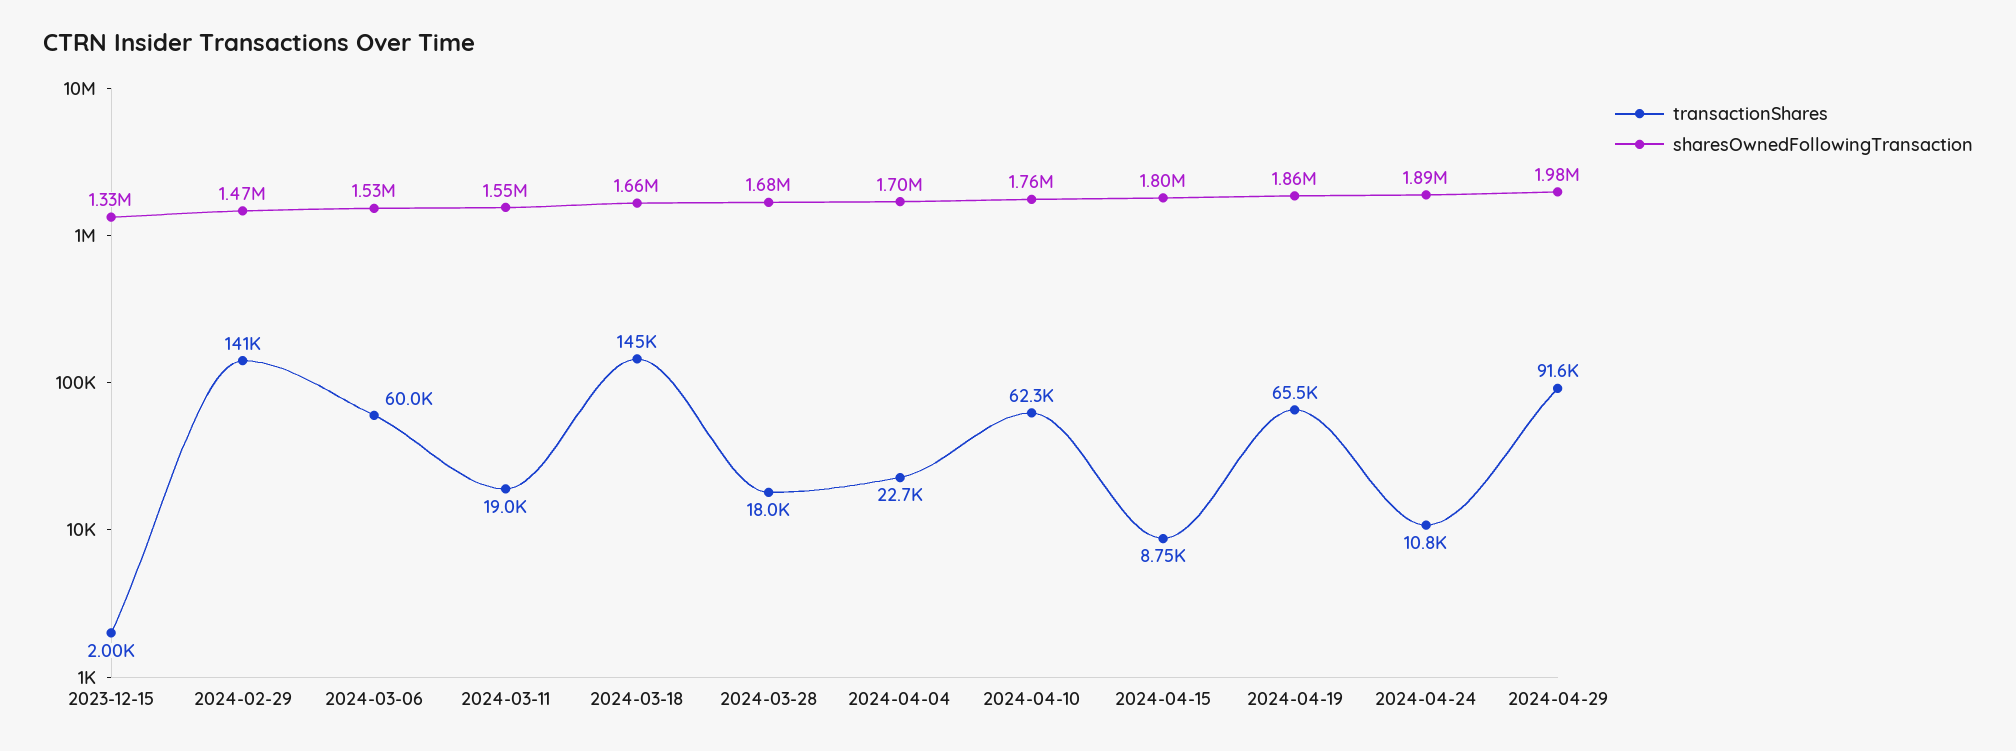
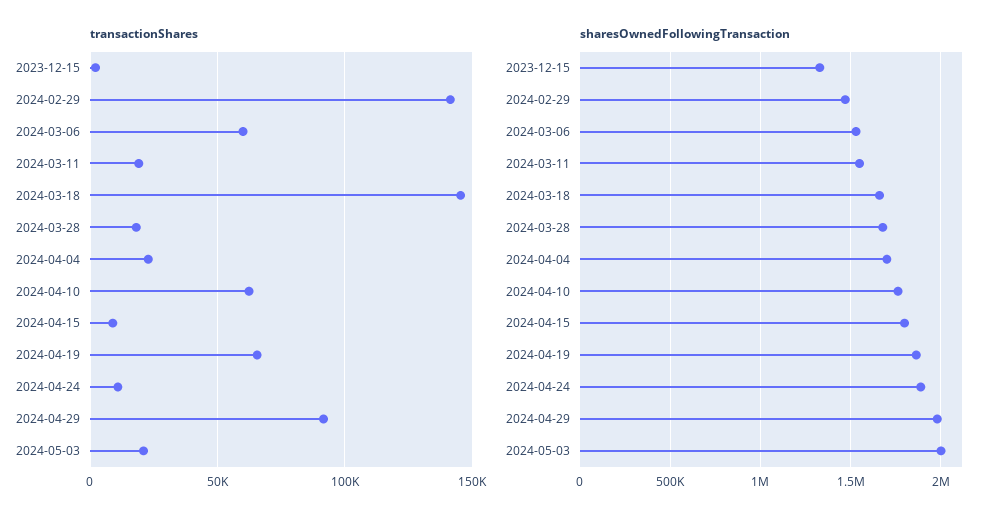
transactionShares, 2024-05-03: none -> 20000
sharesOwnedFollowingTransaction, 2024-05-03: none -> 2000000

